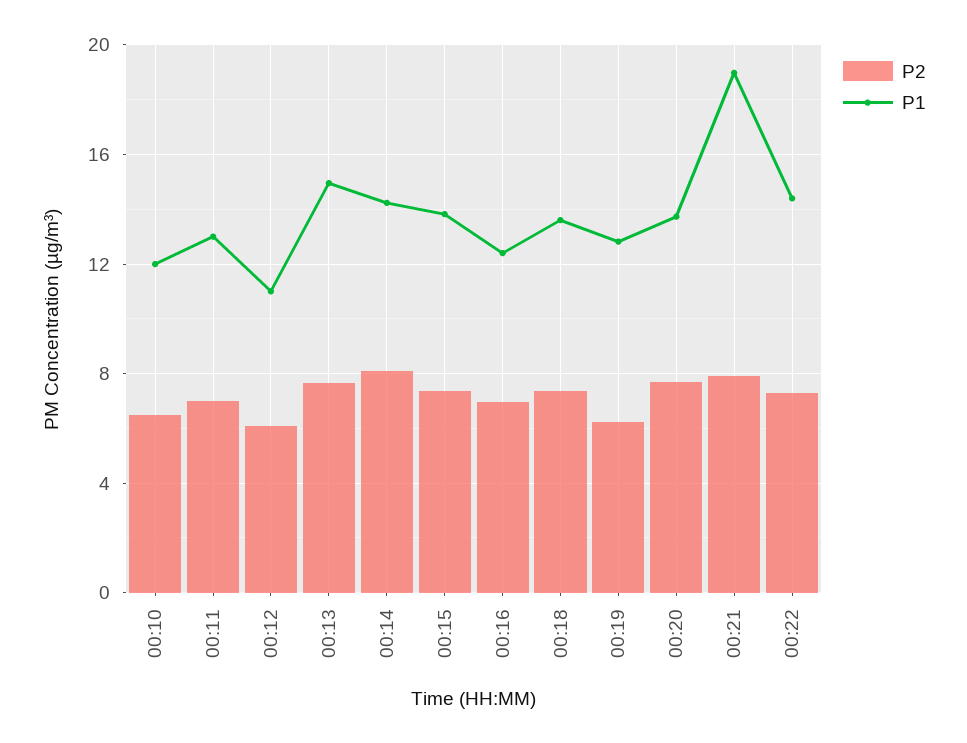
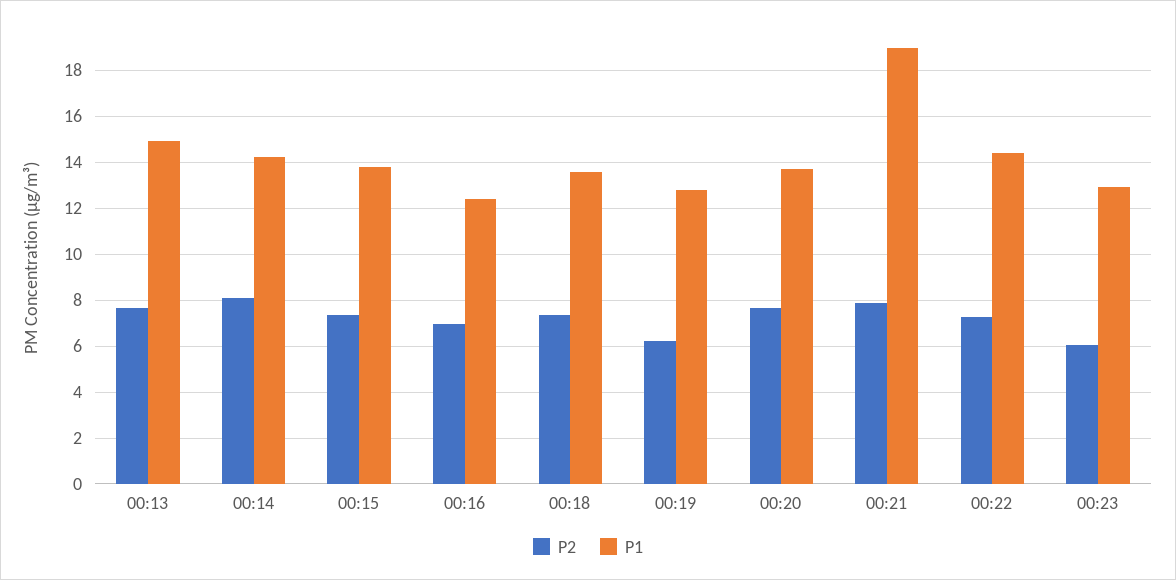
P2, 00:10: 6.5 -> none
P1, 00:10: 12 -> none
P2, 00:11: 7 -> none
P1, 00:11: 13 -> none
P2, 00:12: 6 -> none
P1, 00:12: 11 -> none
P2, 00:23: none -> 6
P1, 00:23: none -> 13

